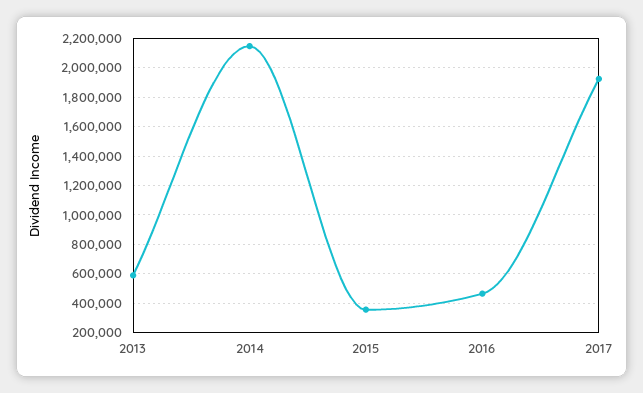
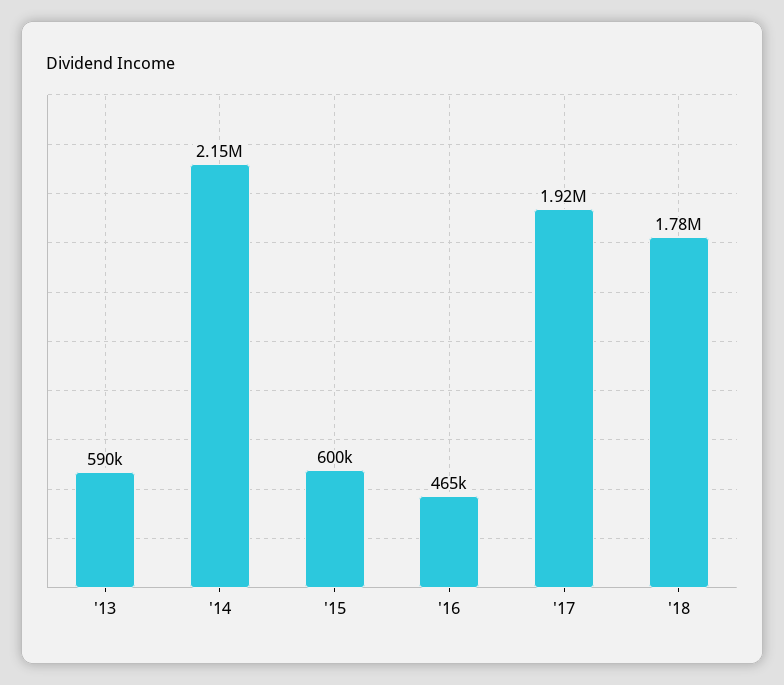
2015: 350000 -> 600000
'18: none -> 1780000

